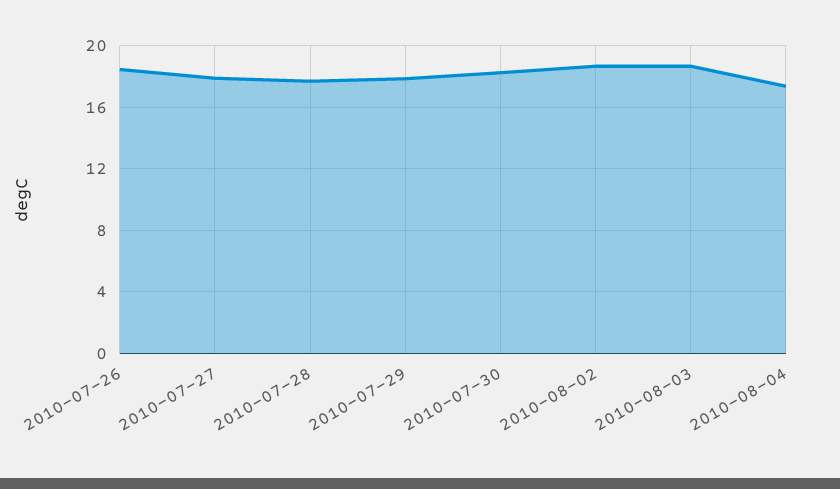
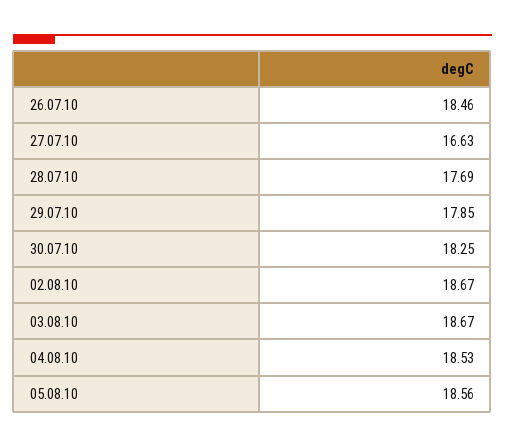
2010-07-27: 18 -> 16.63
2010-08-04: 17.5 -> 18.53
05.08.10: none -> 18.56

